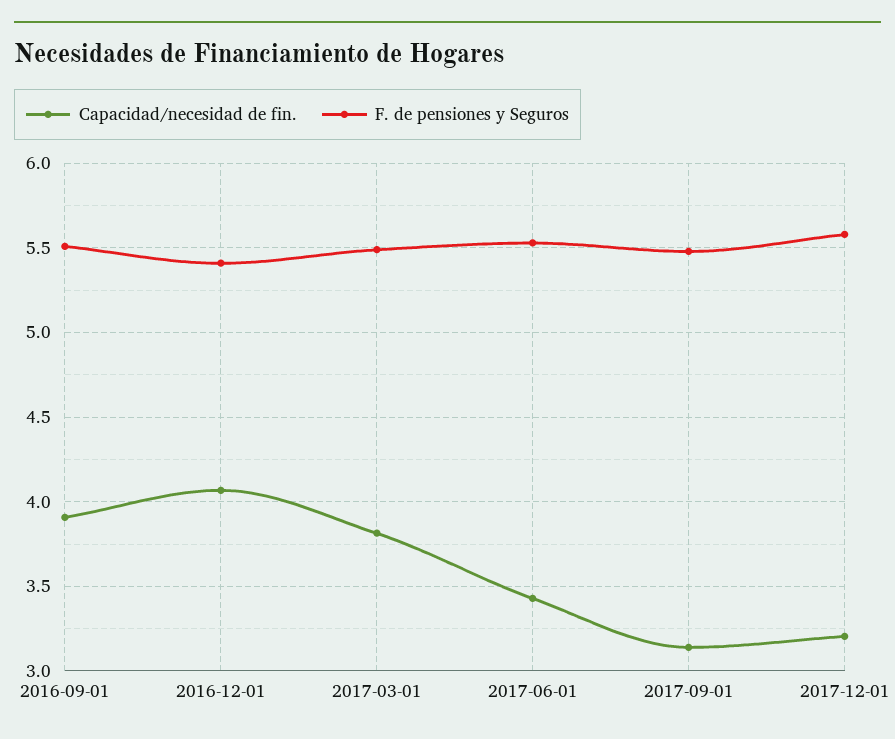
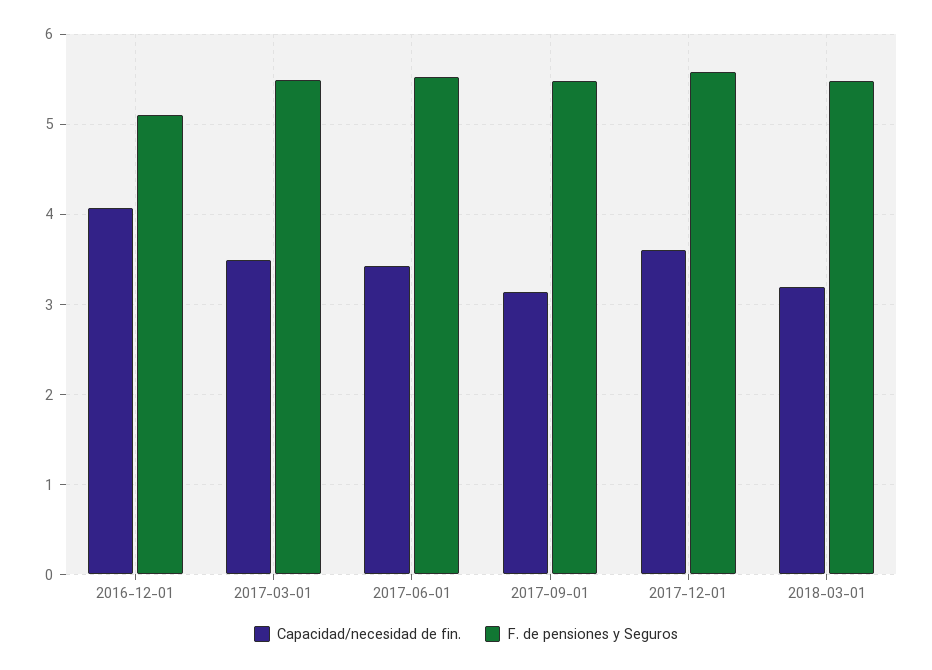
Capacidad/necesidad de fin., 2016-09-01: 3.9 -> none
F. de pensiones y Seguros, 2016-09-01: 5.5 -> none
F. de pensiones y Seguros, 2016-12-01: 5.4 -> 5.1
Capacidad/necesidad de fin., 2017-03-01: 3.8 -> 3.5
Capacidad/necesidad de fin., 2017-12-01: 3.2 -> 3.6
Capacidad/necesidad de fin., 2018-03-01: none -> 3.2
F. de pensiones y Seguros, 2018-03-01: none -> 5.5

